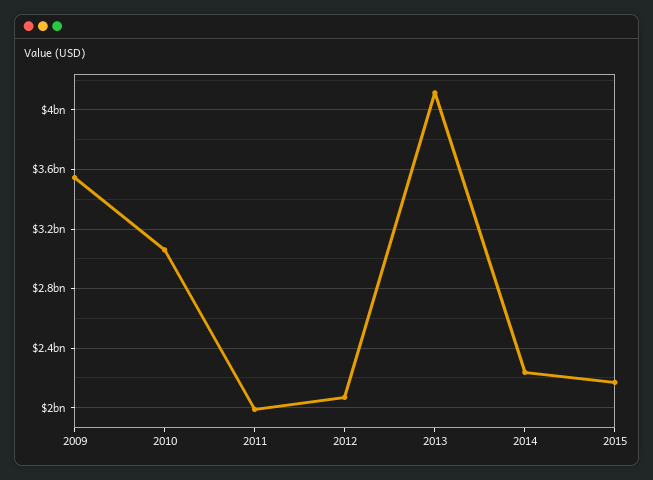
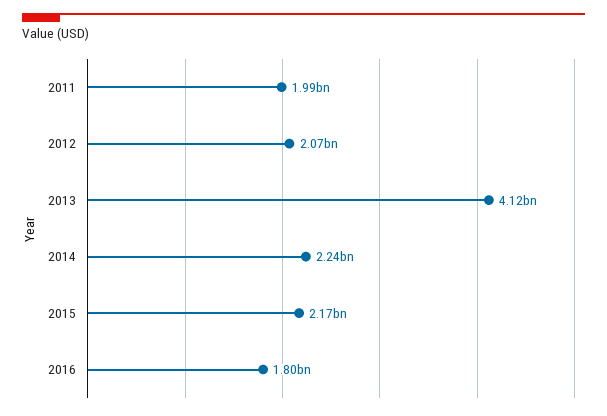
2009: 3550000000 -> none
2010: 3050000000 -> none
2016: none -> 1800000000

